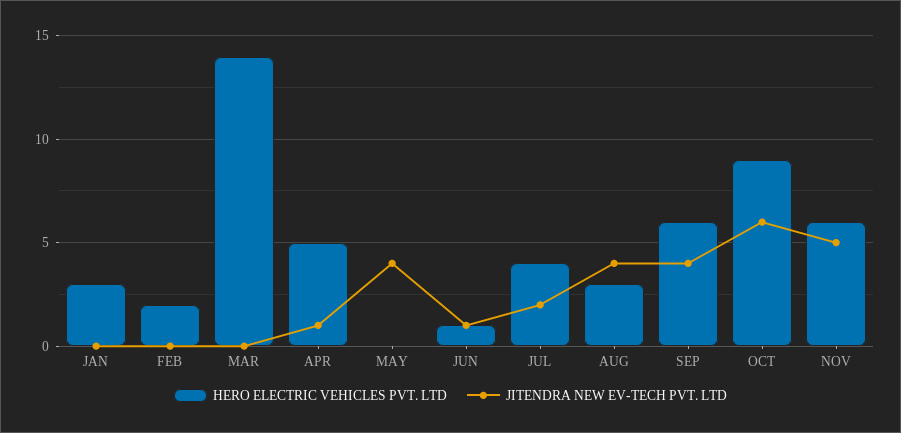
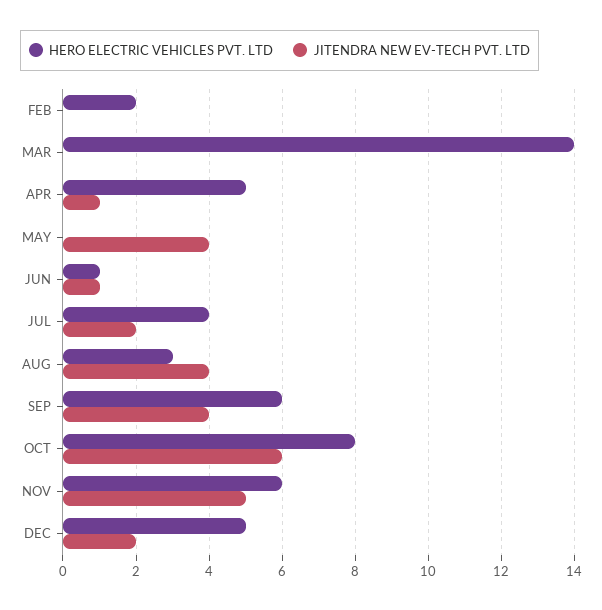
HERO ELECTRIC VEHICLES PVT. LTD, JAN: 3 -> none
JITENDRA NEW EV-TECH PVT. LTD, JAN: 0 -> none
HERO ELECTRIC VEHICLES PVT. LTD, OCT: 9 -> 8
HERO ELECTRIC VEHICLES PVT. LTD, DEC: none -> 5
JITENDRA NEW EV-TECH PVT. LTD, DEC: none -> 2

